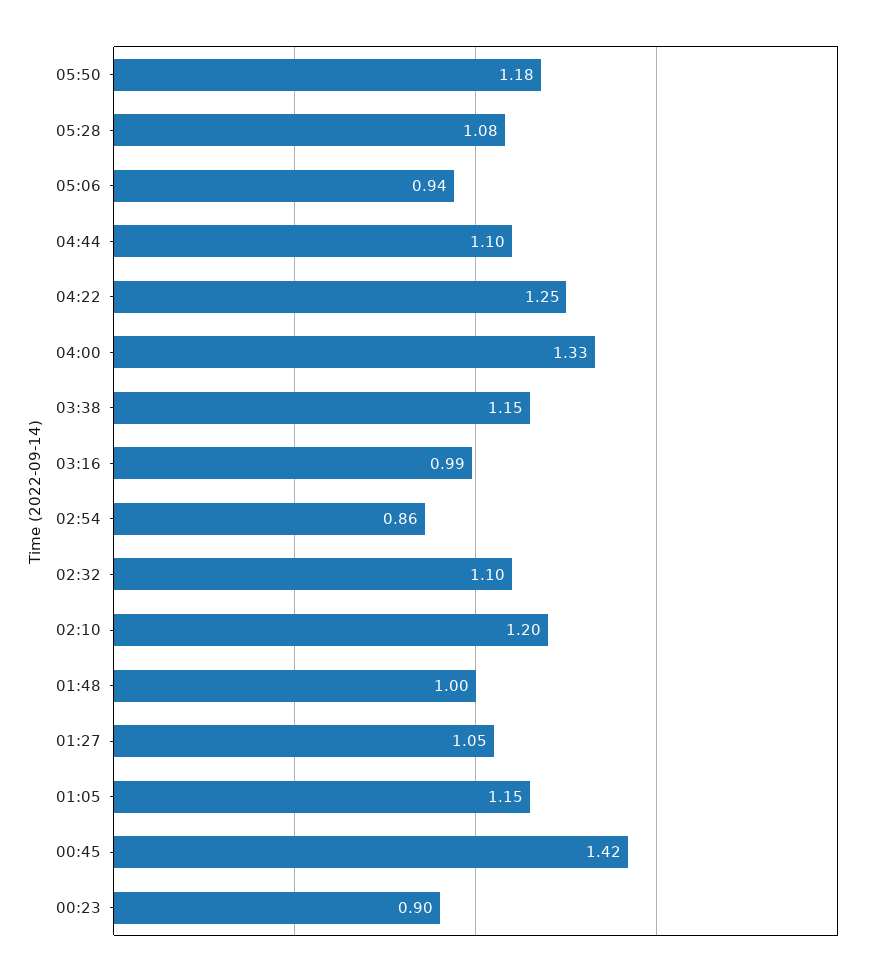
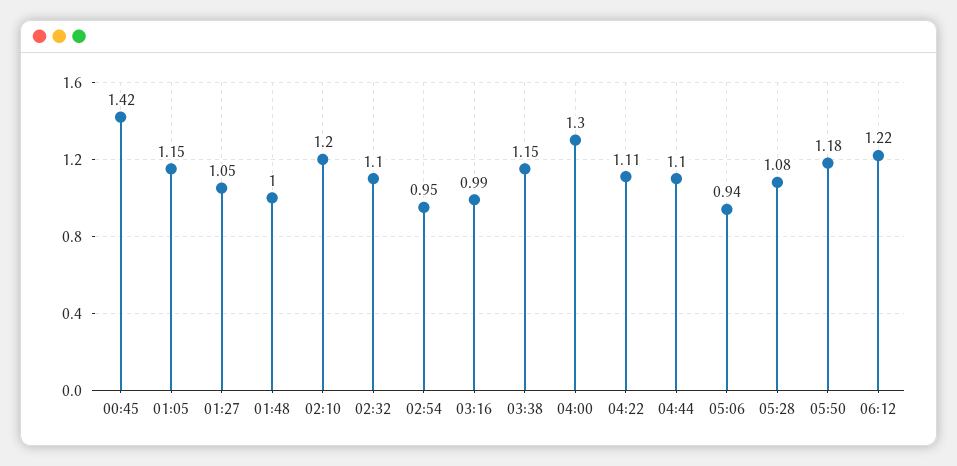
04:22: 1.25 -> 1.11
04:00: 1.33 -> 1.3
02:54: 0.86 -> 0.95
00:23: 0.9 -> none
06:12: none -> 1.22

